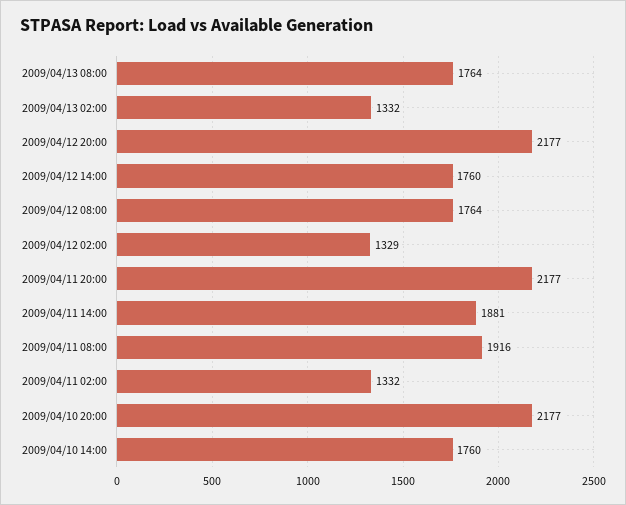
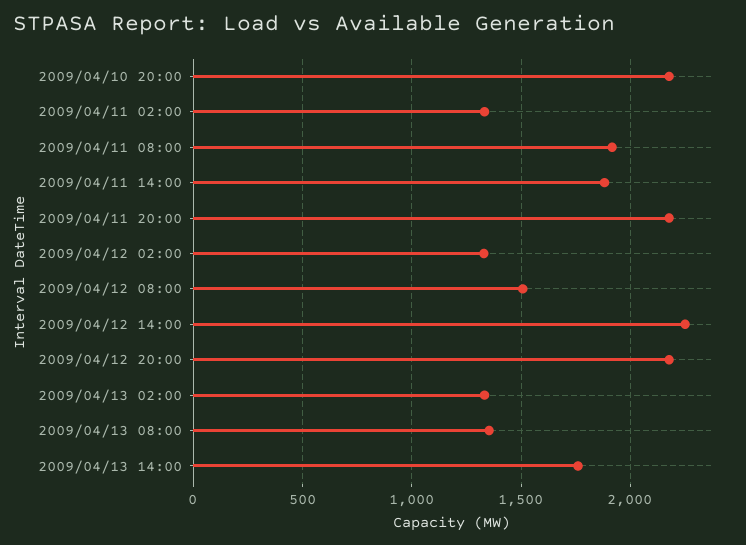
2009/04/13 08:00: 1764 -> 1350
2009/04/12 14:00: 1760 -> 2250
2009/04/12 08:00: 1764 -> 1500
2009/04/10 14:00: 1760 -> none
2009/04/13 14:00: none -> 1750

